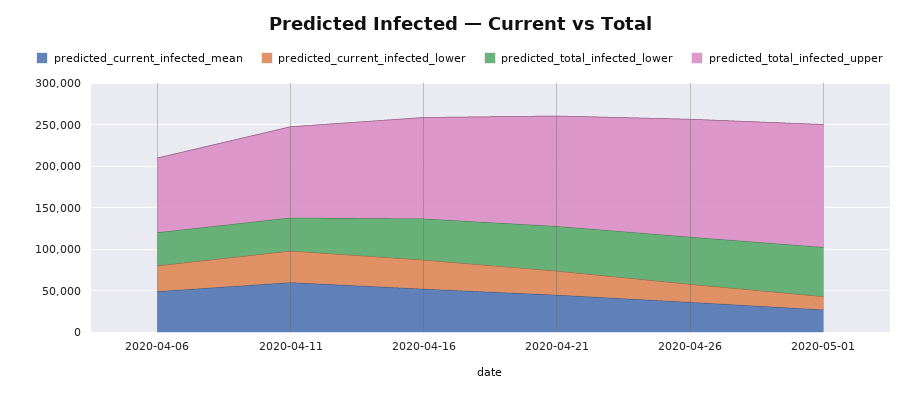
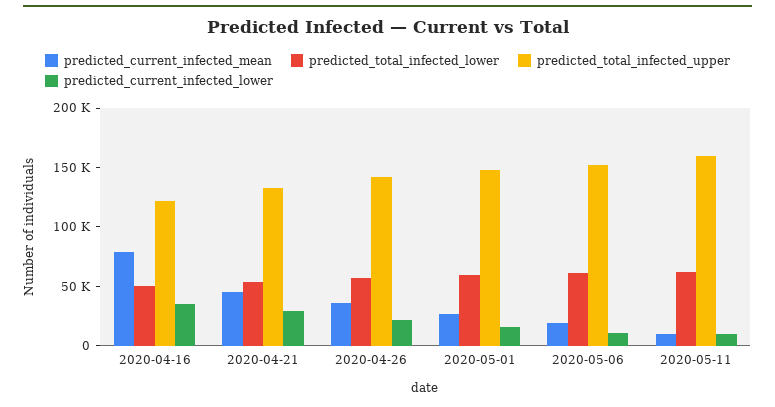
predicted_current_infected_mean, 2020-04-06: 50000 -> none
predicted_current_infected_lower, 2020-04-06: 30000 -> none
predicted_total_infected_lower, 2020-04-06: 40000 -> none
predicted_total_infected_upper, 2020-04-06: 90000 -> none
predicted_current_infected_mean, 2020-04-11: 60000 -> none
predicted_current_infected_lower, 2020-04-11: 40000 -> none
predicted_total_infected_lower, 2020-04-11: 40000 -> none
predicted_total_infected_upper, 2020-04-11: 110000 -> none
predicted_current_infected_mean, 2020-04-16: 50000 -> 80000
predicted_current_infected_mean, 2020-05-06: none -> 20000
predicted_total_infected_lower, 2020-05-06: none -> 60000
predicted_total_infected_upper, 2020-05-06: none -> 150000
predicted_current_infected_lower, 2020-05-06: none -> 10000
predicted_current_infected_mean, 2020-05-11: none -> 10000
predicted_total_infected_lower, 2020-05-11: none -> 60000
predicted_total_infected_upper, 2020-05-11: none -> 160000
predicted_current_infected_lower, 2020-05-11: none -> 10000

